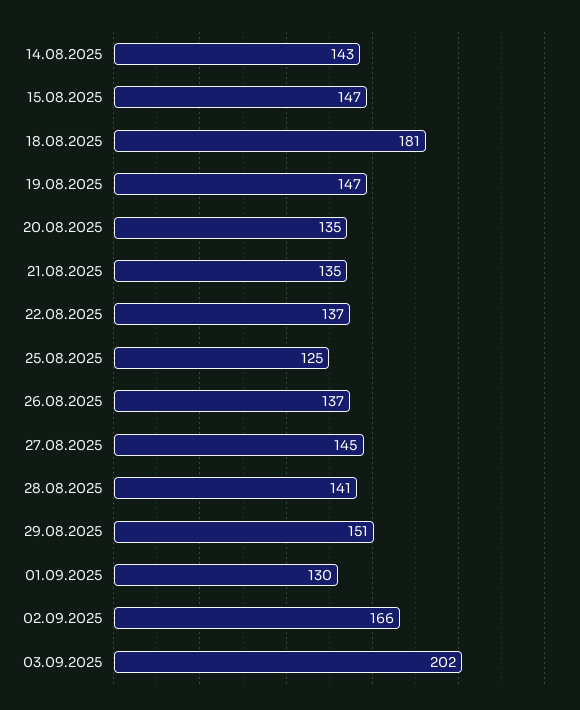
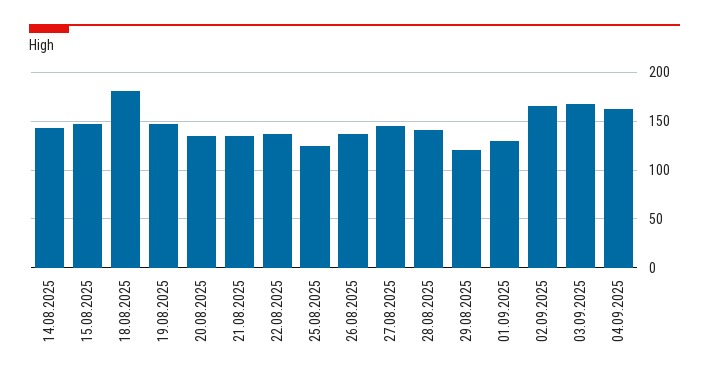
29.08.2025: 151 -> 120
03.09.2025: 202 -> 170
04.09.2025: none -> 160

